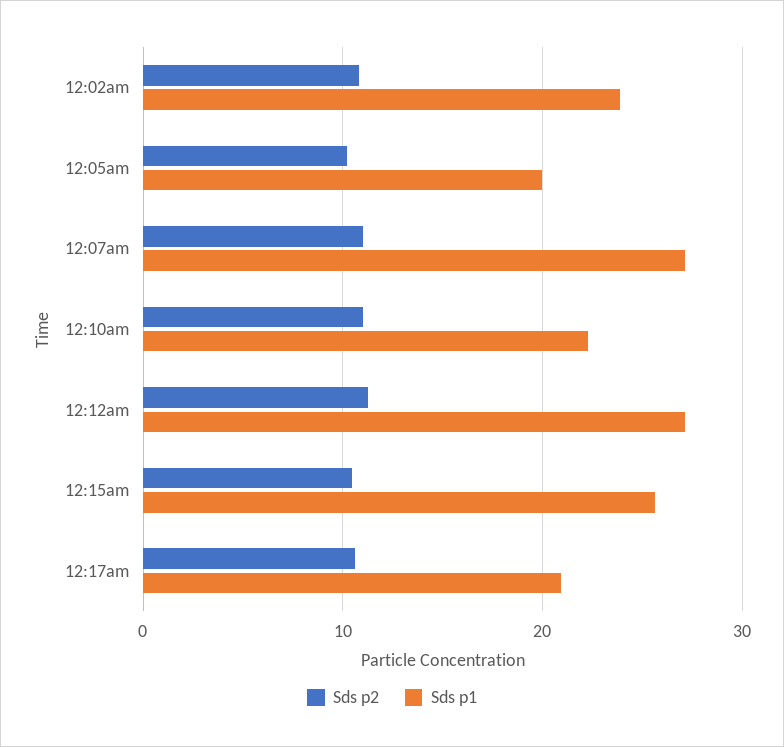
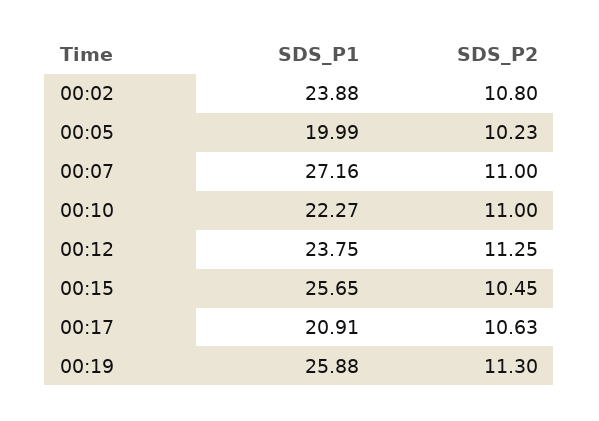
Sds p1, 12:12am: 27 -> 23.75
Sds p1, 00:19: none -> 25.88
Sds p2, 00:19: none -> 11.3

